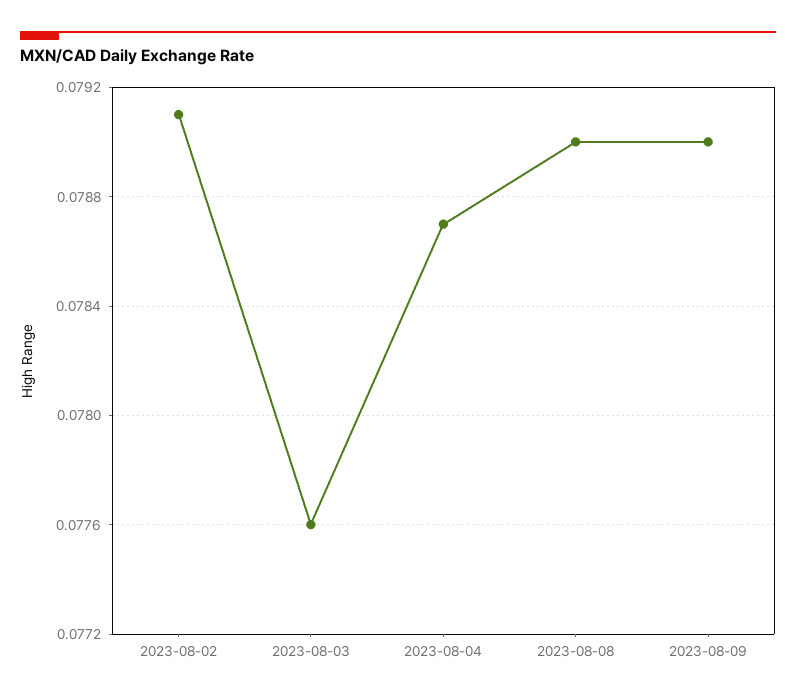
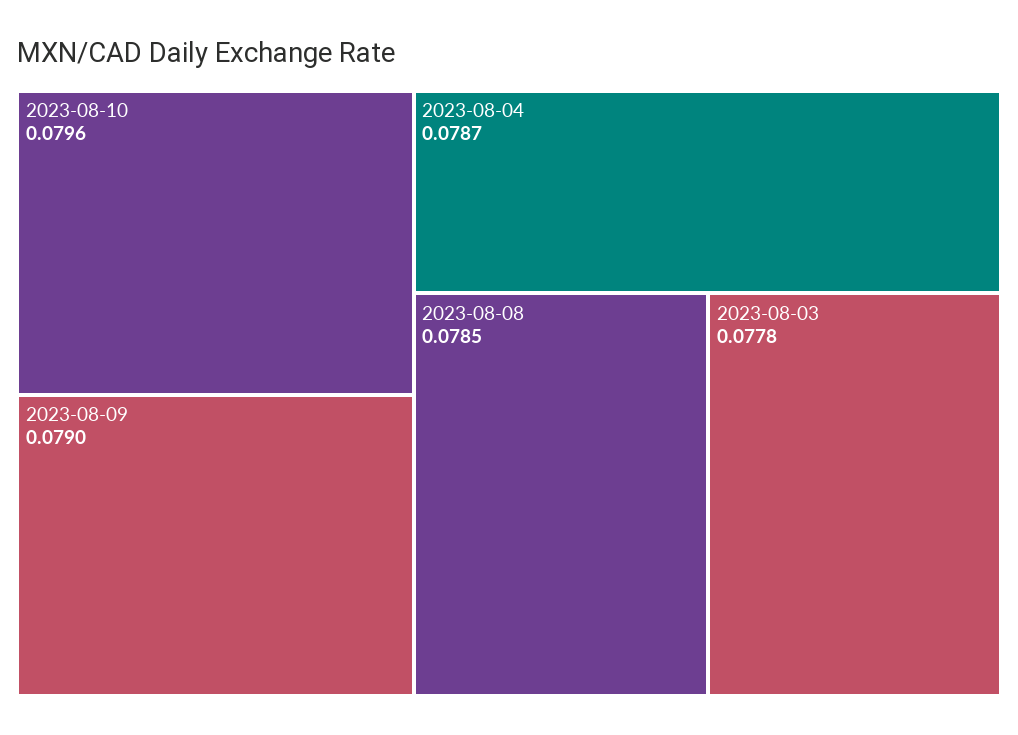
2023-08-02: 0.0791 -> none
2023-08-03: 0.0776 -> 0.0778
2023-08-08: 0.079 -> 0.0785
2023-08-10: none -> 0.0796

